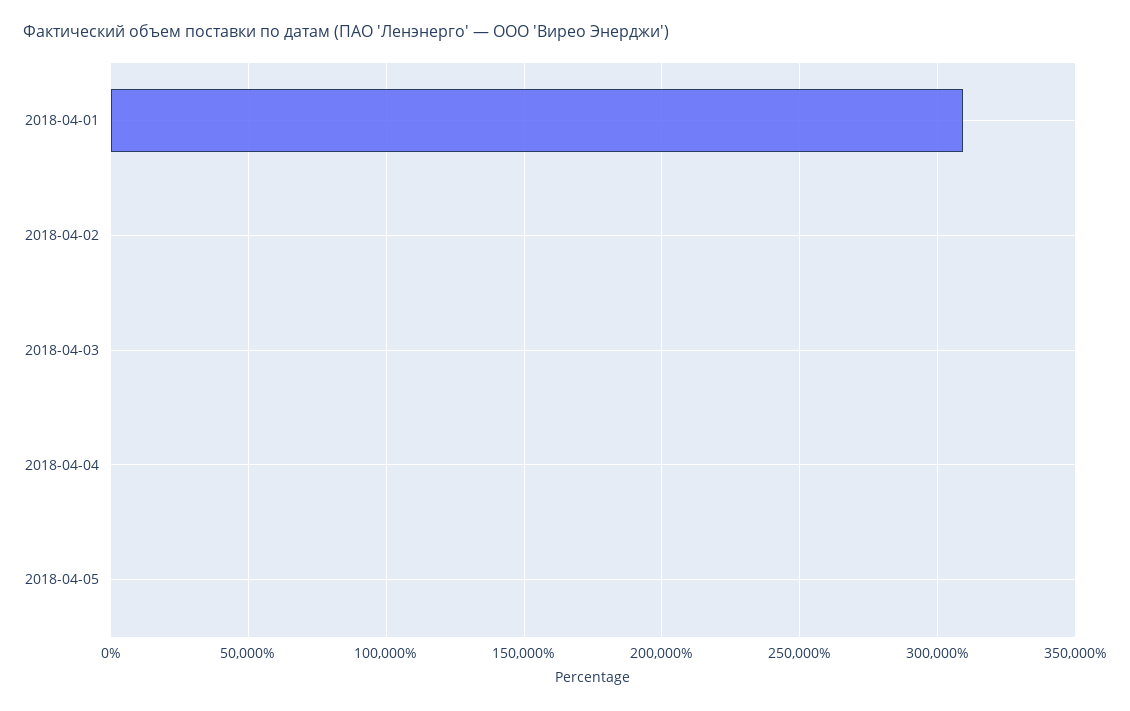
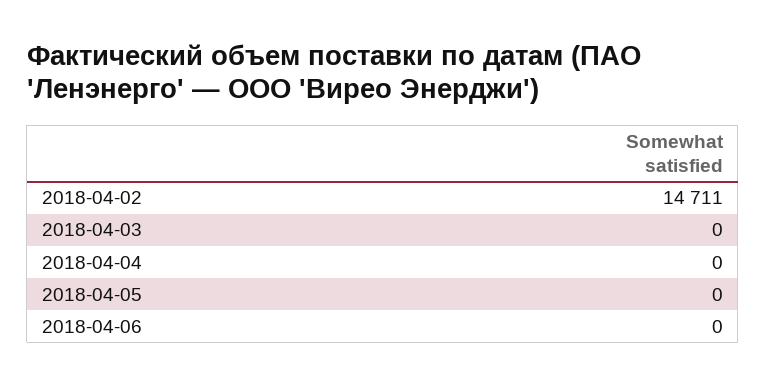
2018-04-01: 310000 -> none
2018-04-02: 0 -> 14711
2018-04-06: none -> 0

